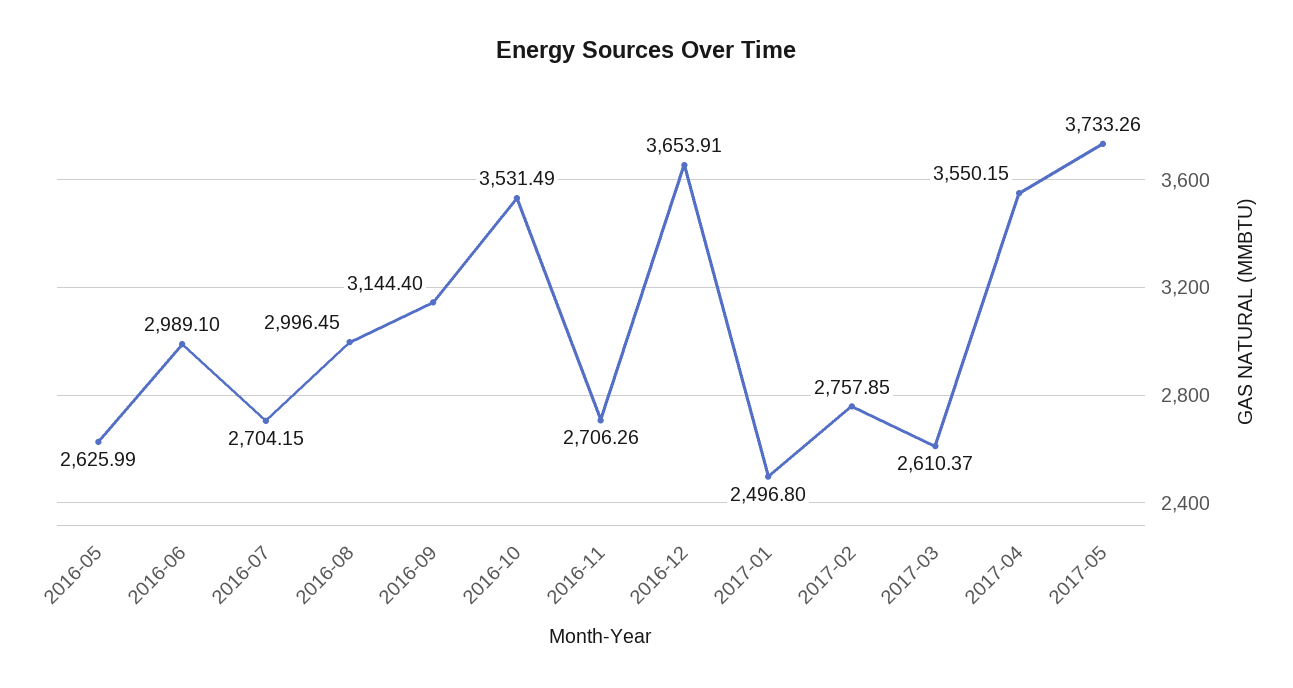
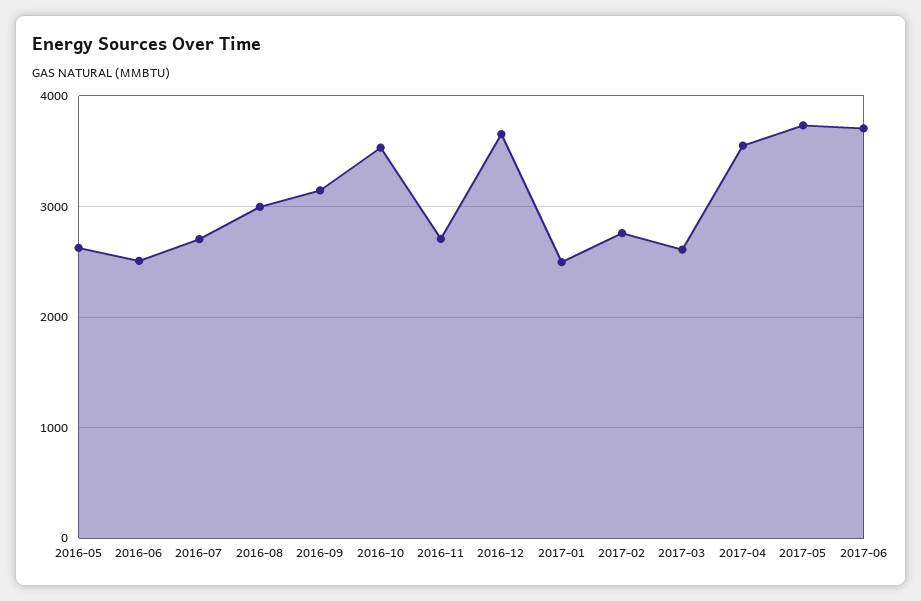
2016-06: 2989.1 -> 2500
2017-06: none -> 3700

